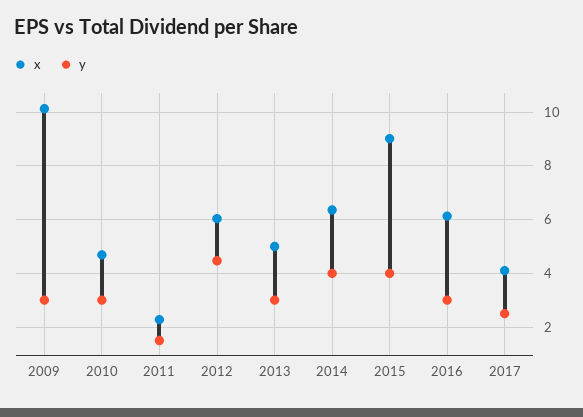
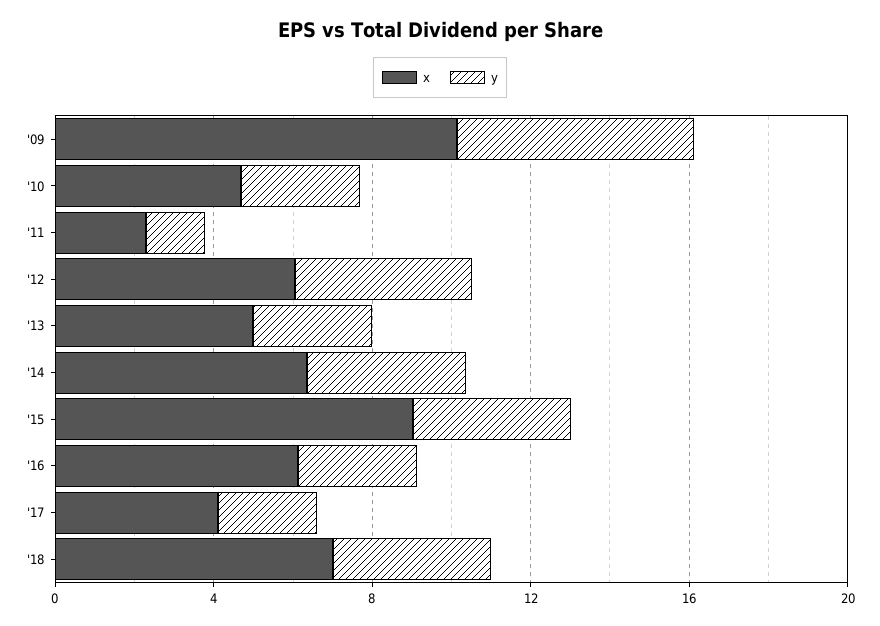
y, 2009: 3 -> 6
x, '18: none -> 7
y, '18: none -> 4

